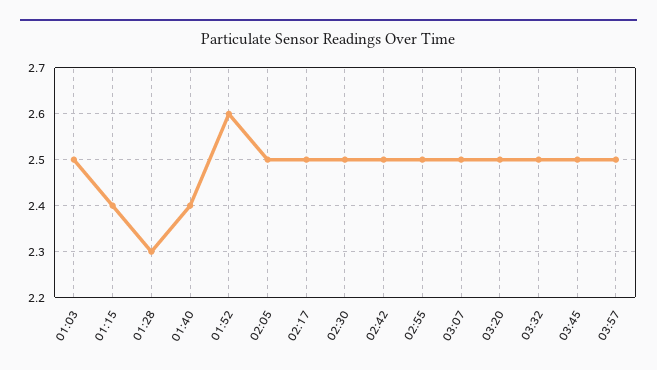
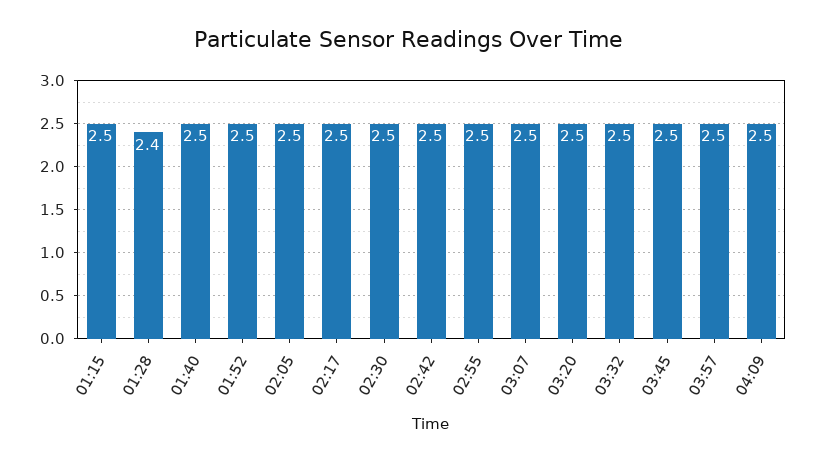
01:03: 2.5 -> none
01:15: 2.4 -> 2.5
01:28: 2.3 -> 2.4
01:40: 2.4 -> 2.5
01:52: 2.6 -> 2.5
04:09: none -> 2.5

